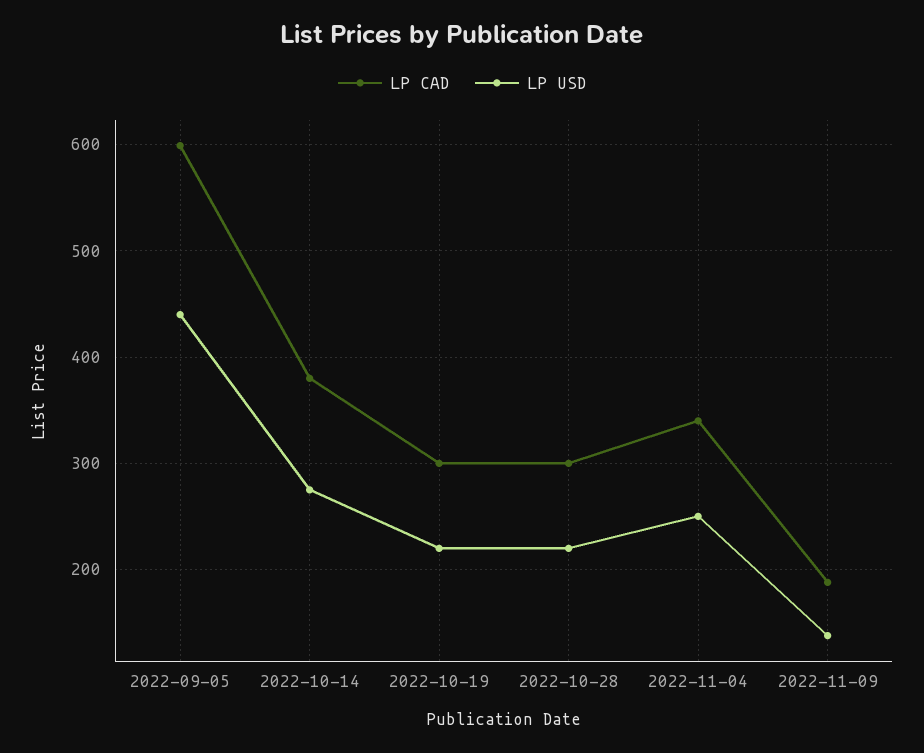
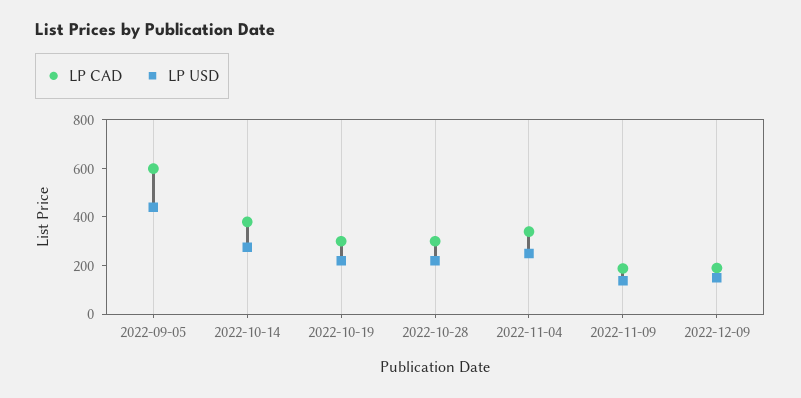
LP CAD, 2022-12-09: none -> 200
LP USD, 2022-12-09: none -> 150

